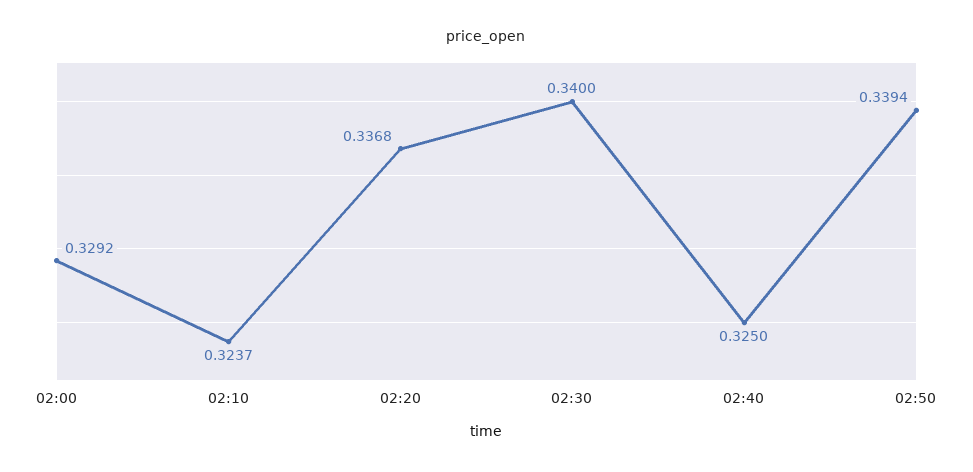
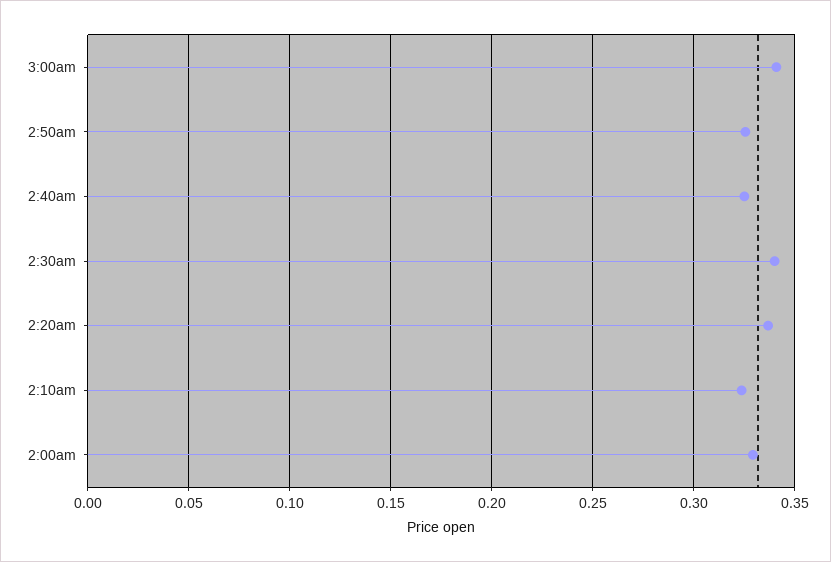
02:50: 0.3394 -> 0.325
3:00am: none -> 0.34

